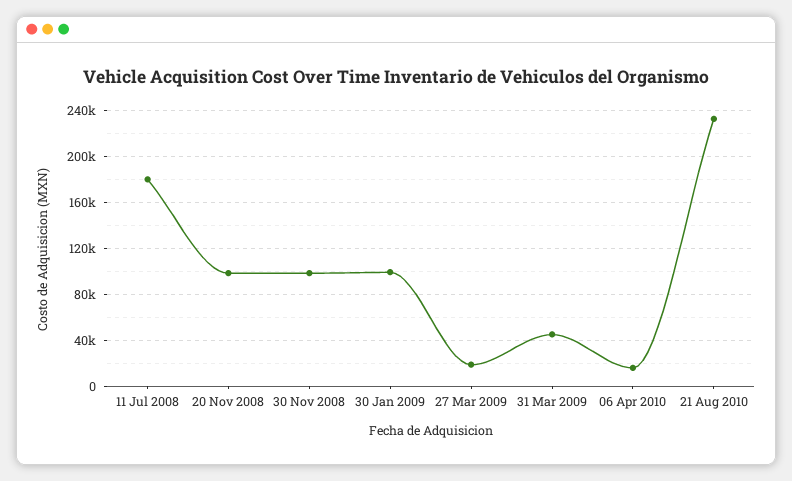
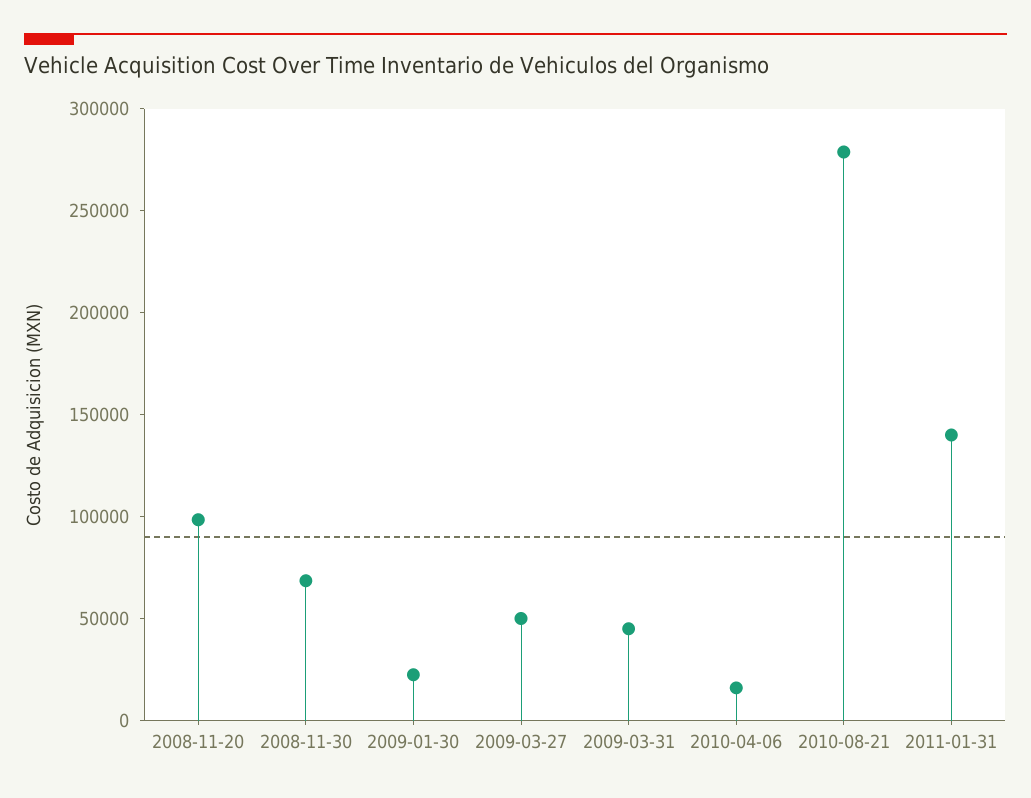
11 Jul 2008: 180000 -> none
30 Nov 2008: 100000 -> 70000
30 Jan 2009: 100000 -> 20000
27 Mar 2009: 20000 -> 50000
21 Aug 2010: 230000 -> 280000
2011-01-31: none -> 140000

